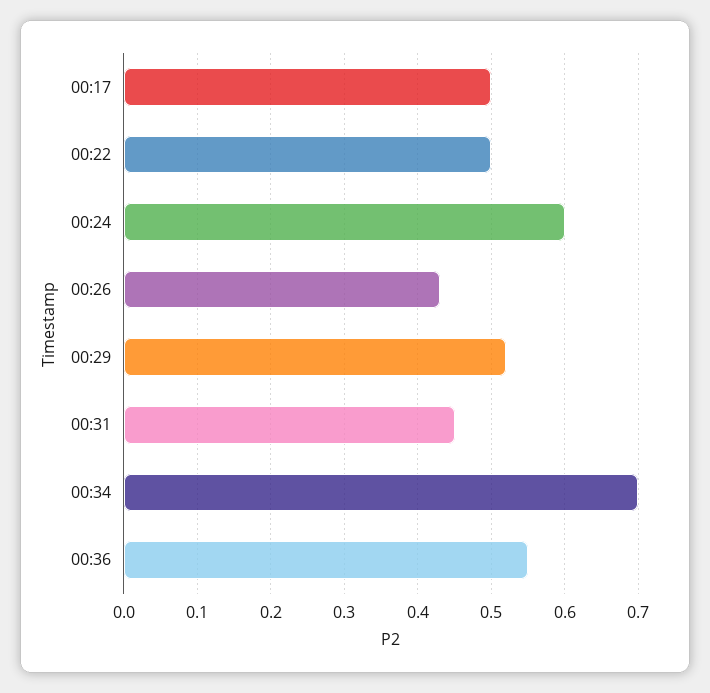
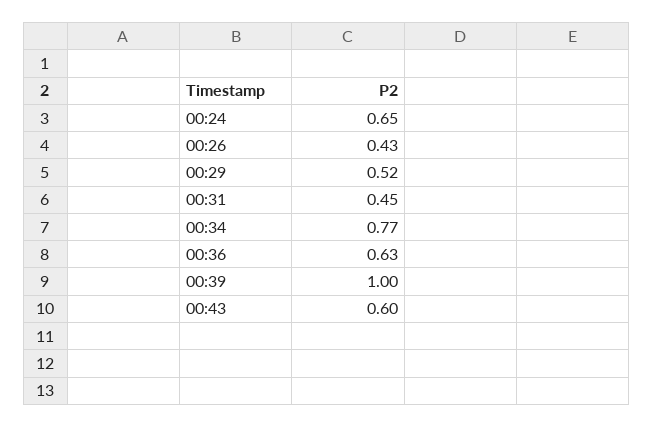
00:17: 0.5 -> none
00:22: 0.5 -> none
00:24: 0.6 -> 0.65
00:34: 0.7 -> 0.77
00:36: 0.55 -> 0.63
00:39: none -> 1
00:43: none -> 0.6

